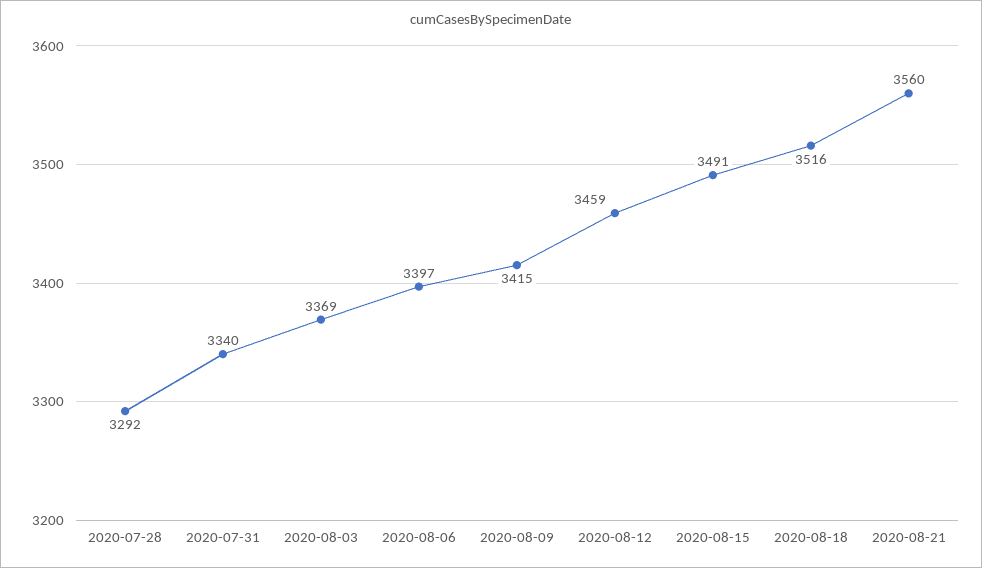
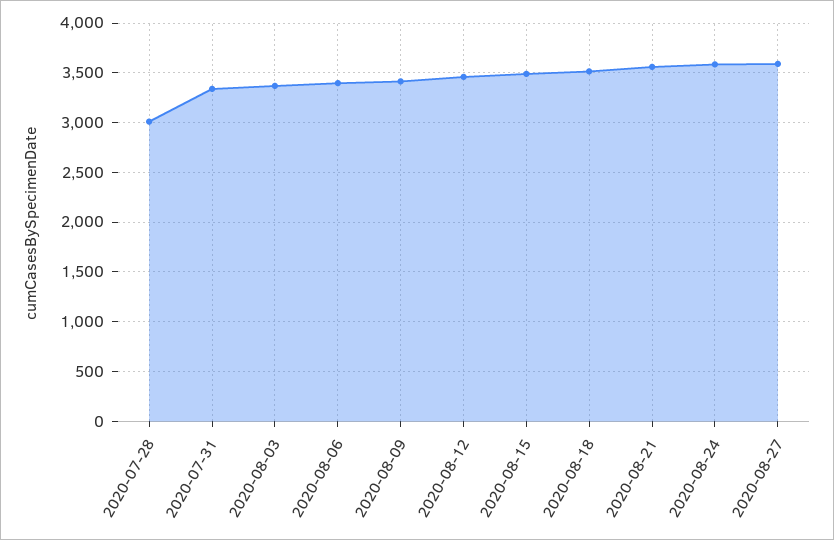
2020-07-28: 3292 -> 3000
2020-08-24: none -> 3600
2020-08-27: none -> 3600

